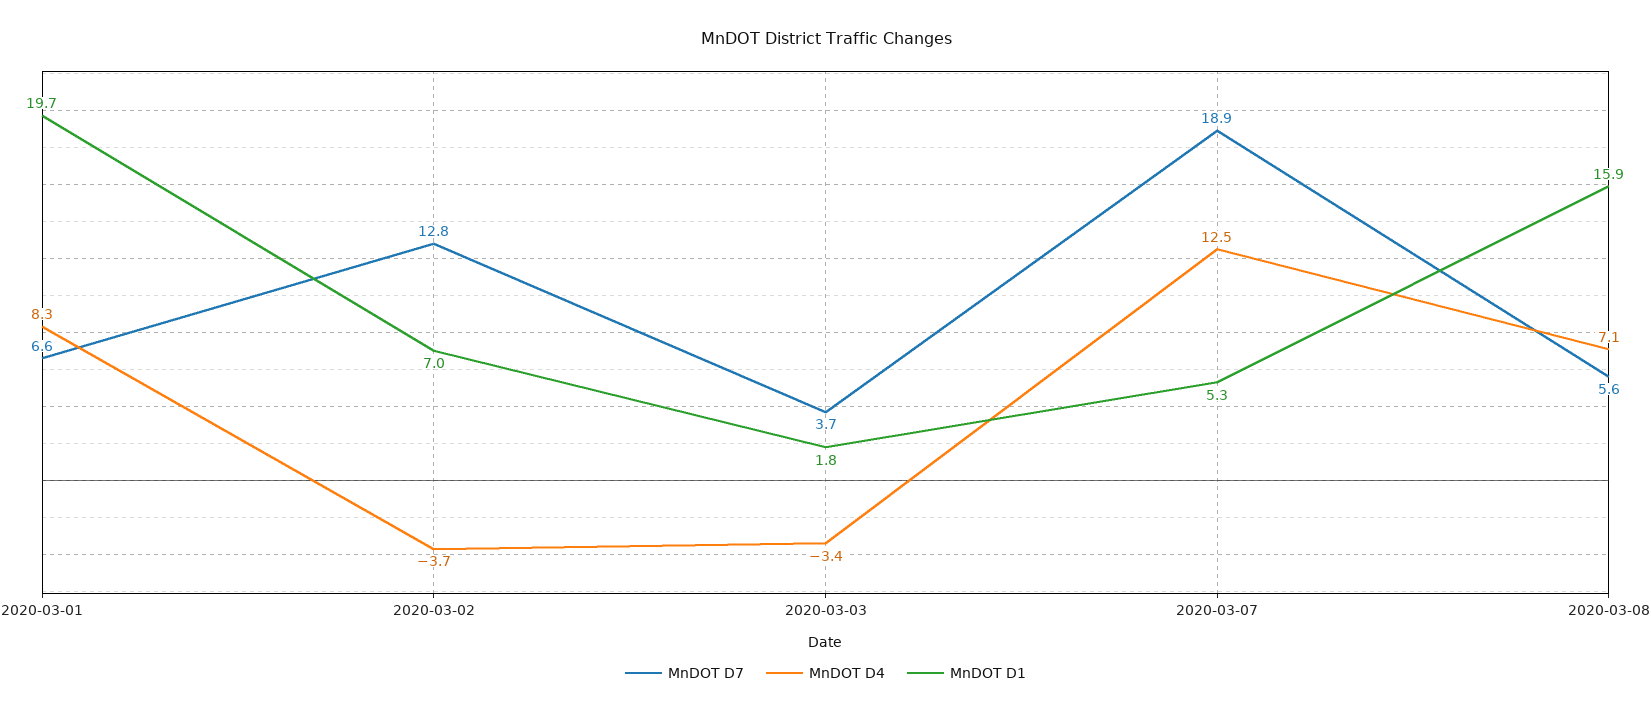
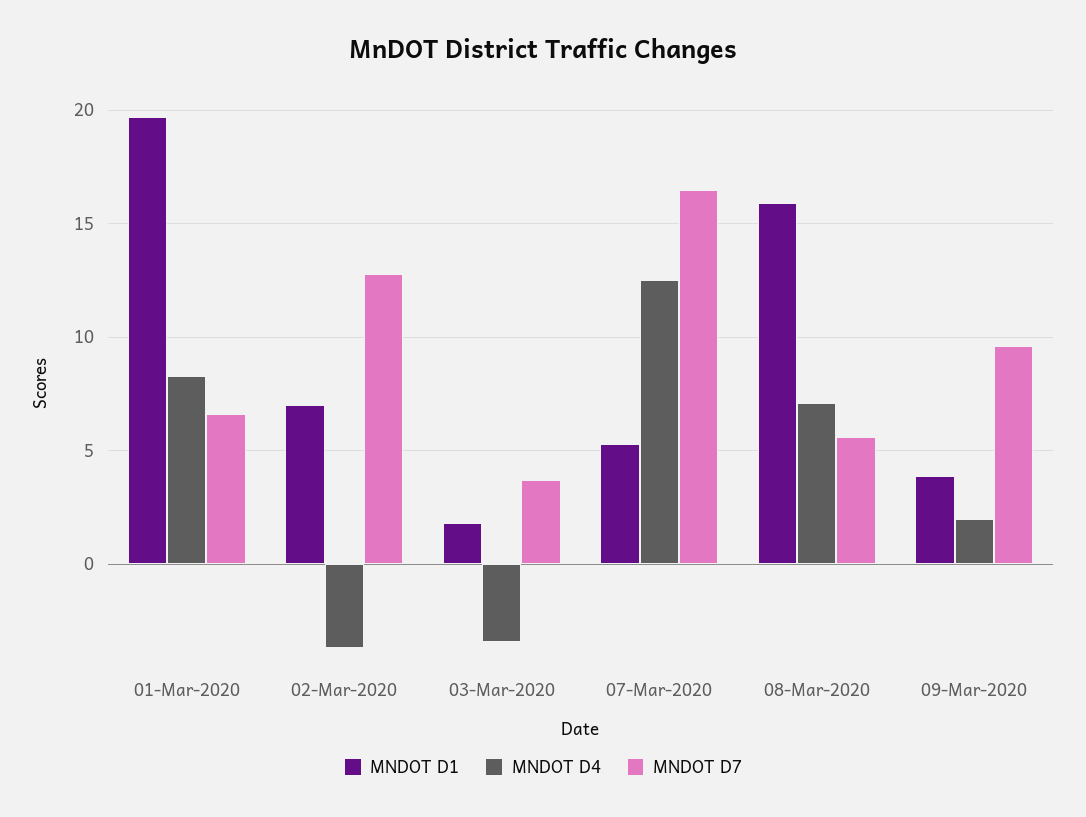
MnDOT D7, 2020-03-07: 18.9 -> 16.5
MnDOT D1, 09-Mar-2020: none -> 4
MnDOT D4, 09-Mar-2020: none -> 2
MnDOT D7, 09-Mar-2020: none -> 9.5

